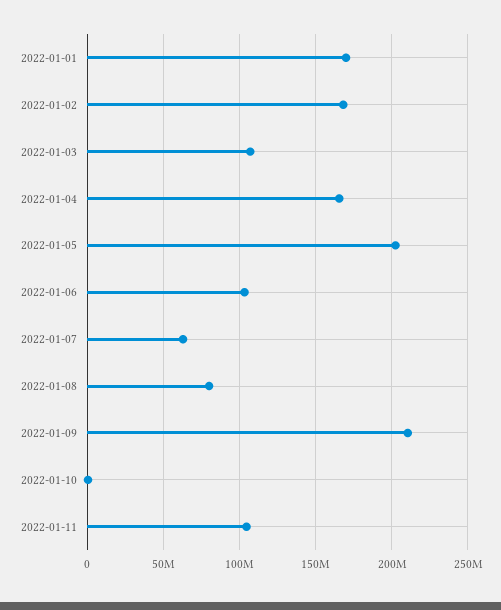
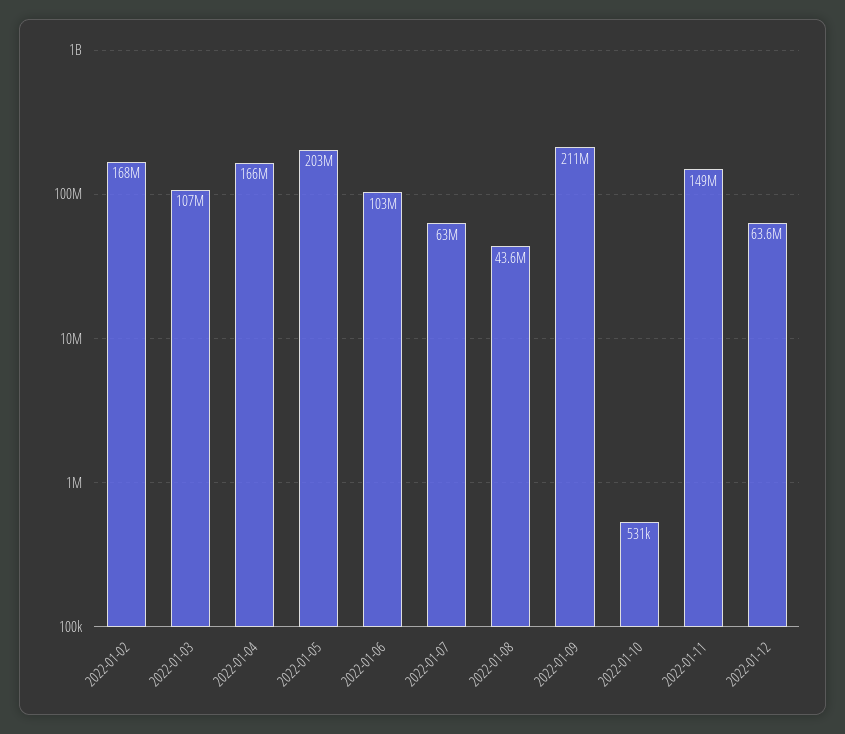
2022-01-01: 170000000 -> none
2022-01-08: 80000000 -> 43600000
2022-01-11: 105000000 -> 149000000
2022-01-12: none -> 63600000

